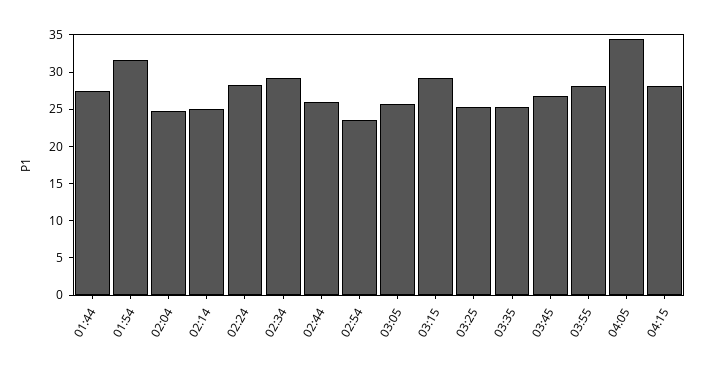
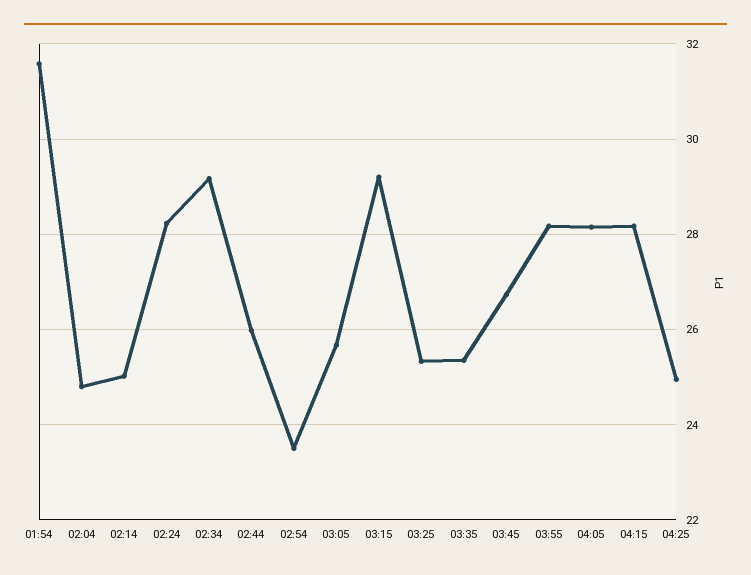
01:44: 27.5 -> none
04:05: 35 -> 28.2
04:25: none -> 25

